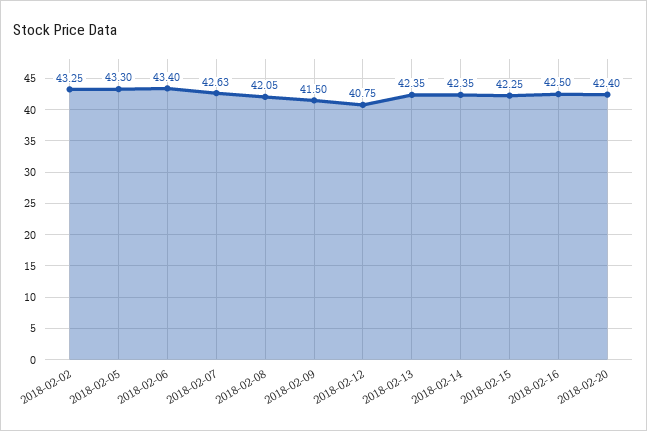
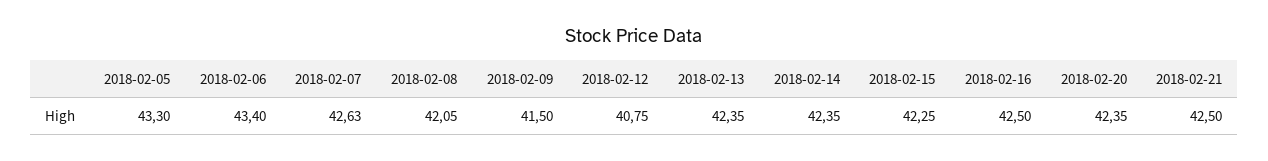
2018-02-02: 43.25 -> none
2018-02-20: 42.4 -> 42.35
2018-02-21: none -> 42.5

